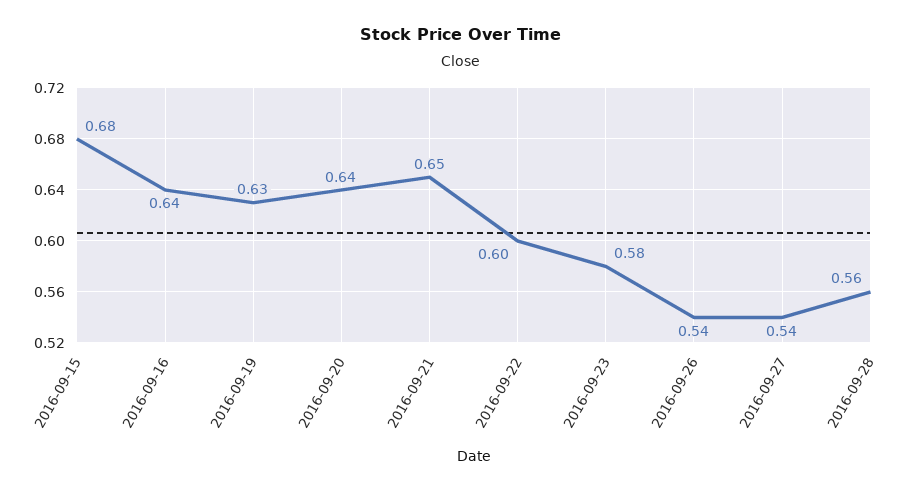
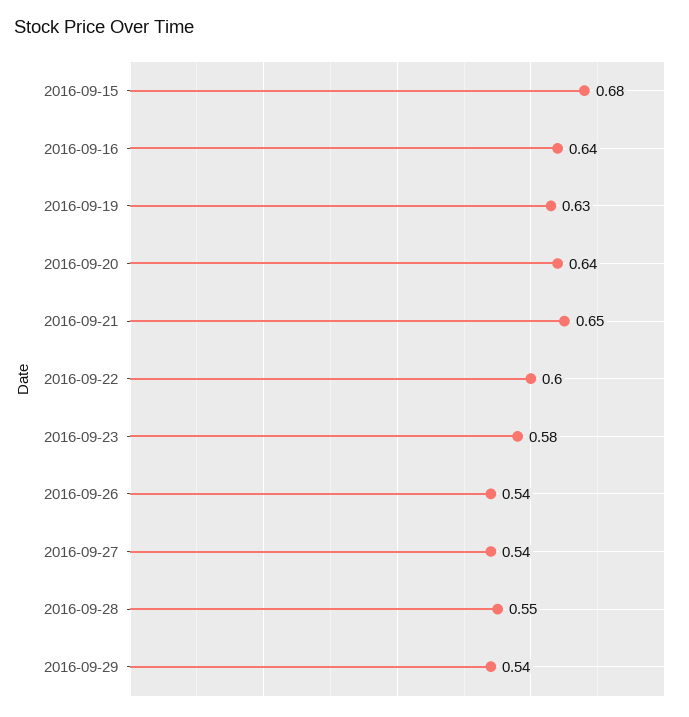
2016-09-28: 0.56 -> 0.55
2016-09-29: none -> 0.54

